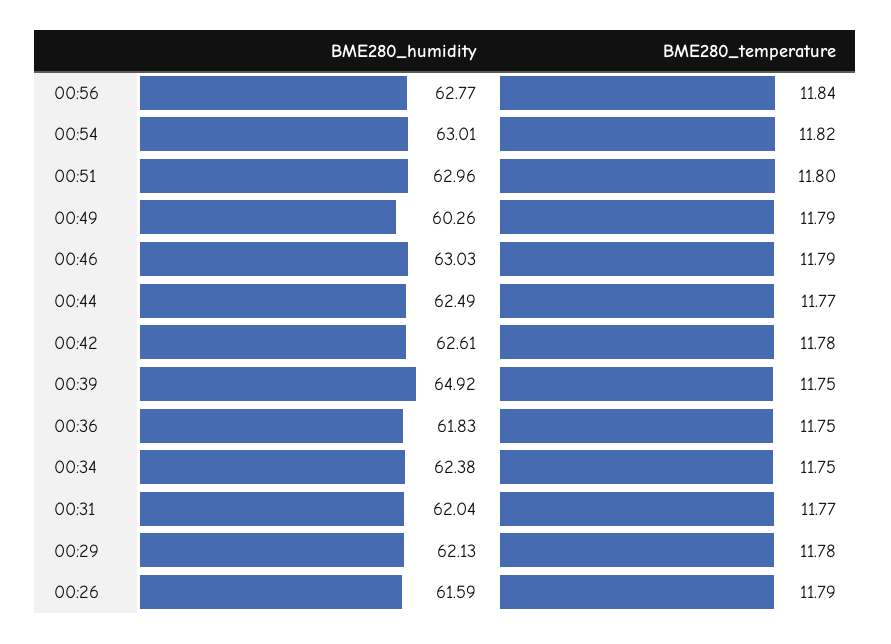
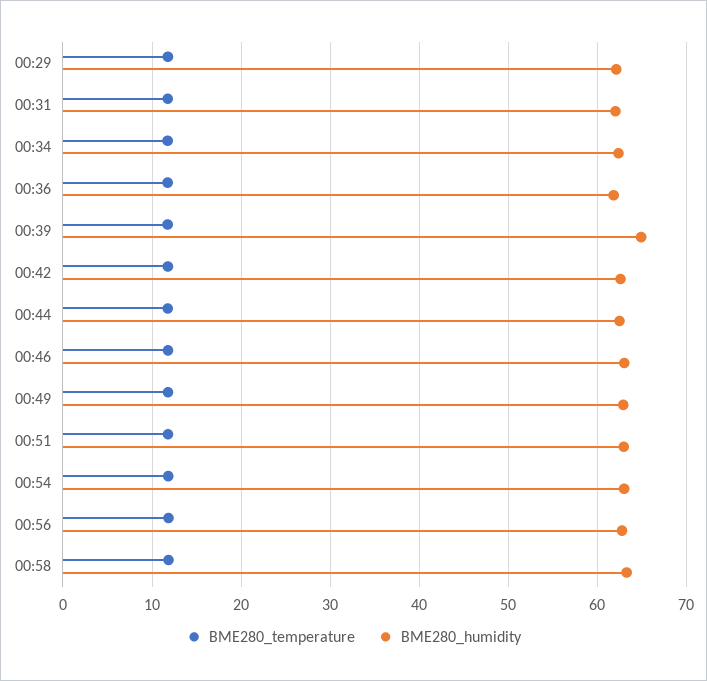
BME280_humidity, 00:49: 60.26 -> 63
BME280_humidity, 00:26: 61.59 -> none
BME280_temperature, 00:26: 11.79 -> none
BME280_temperature, 00:58: none -> 12
BME280_humidity, 00:58: none -> 63

